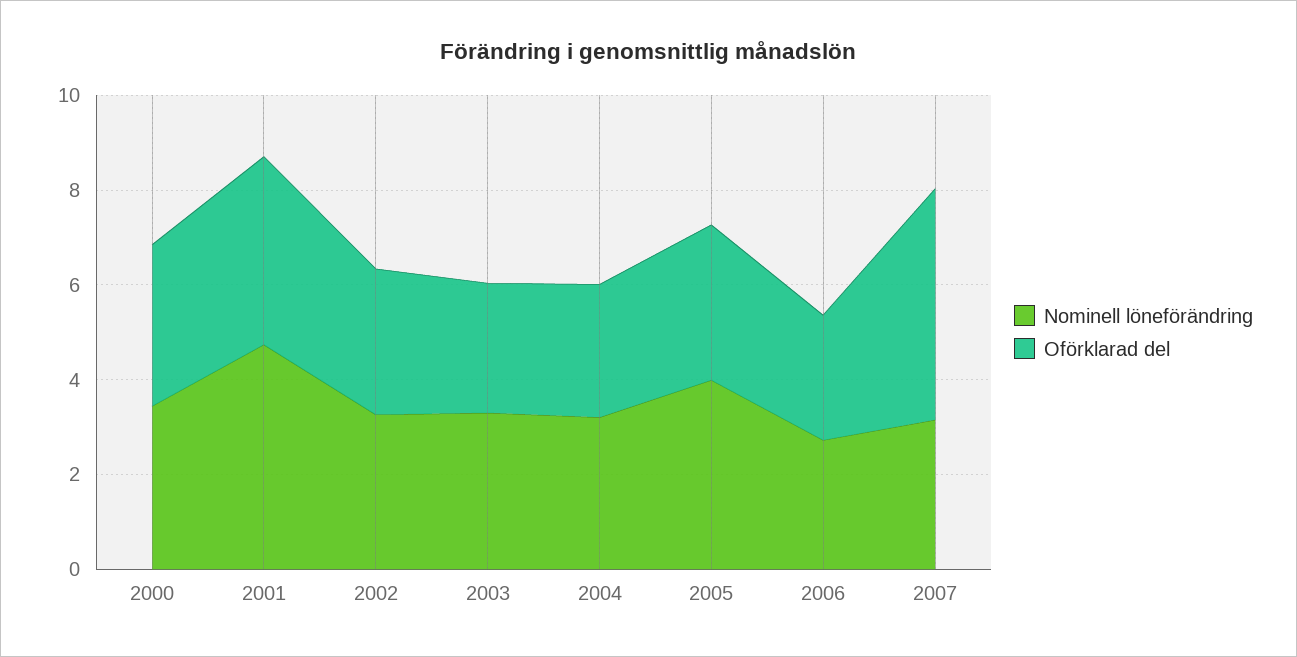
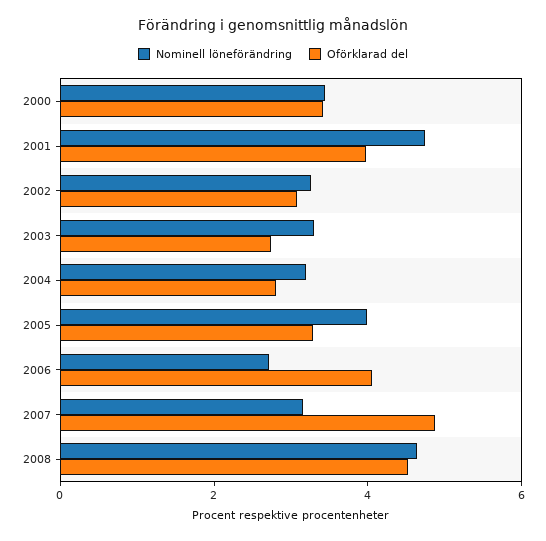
Oförklarad del, 2006: 2.5 -> 4
Nominell löneförändring, 2008: none -> 4.5
Oförklarad del, 2008: none -> 4.5

